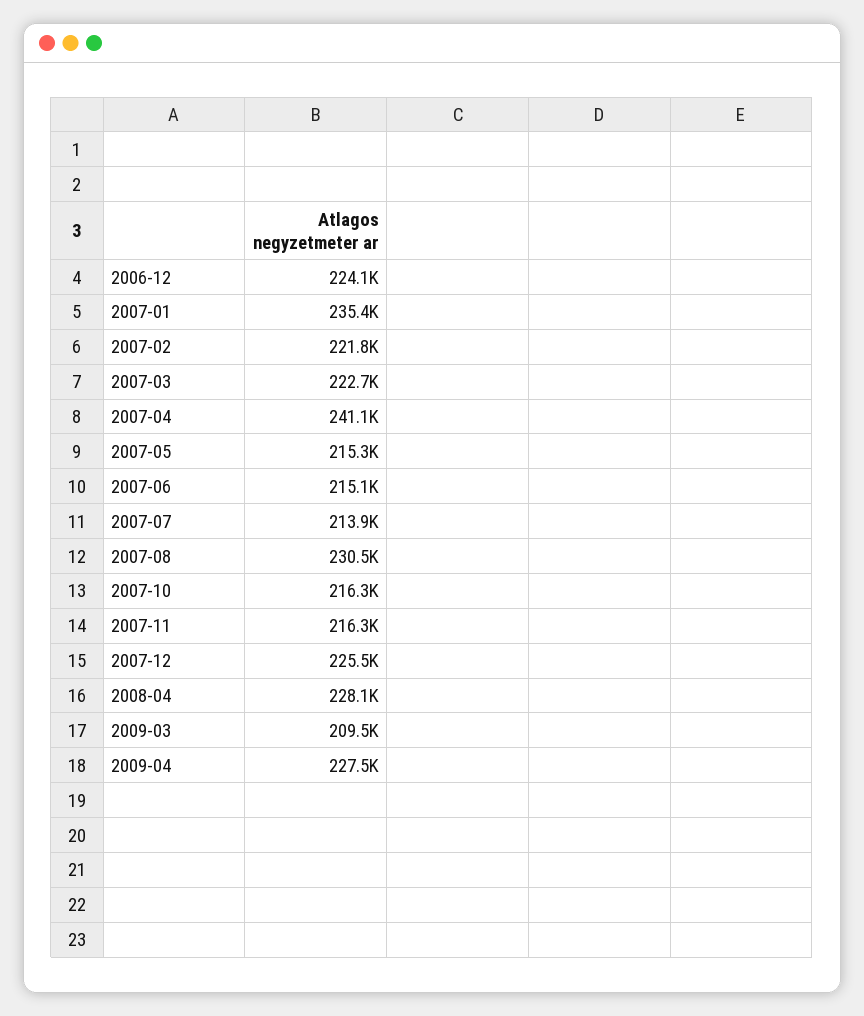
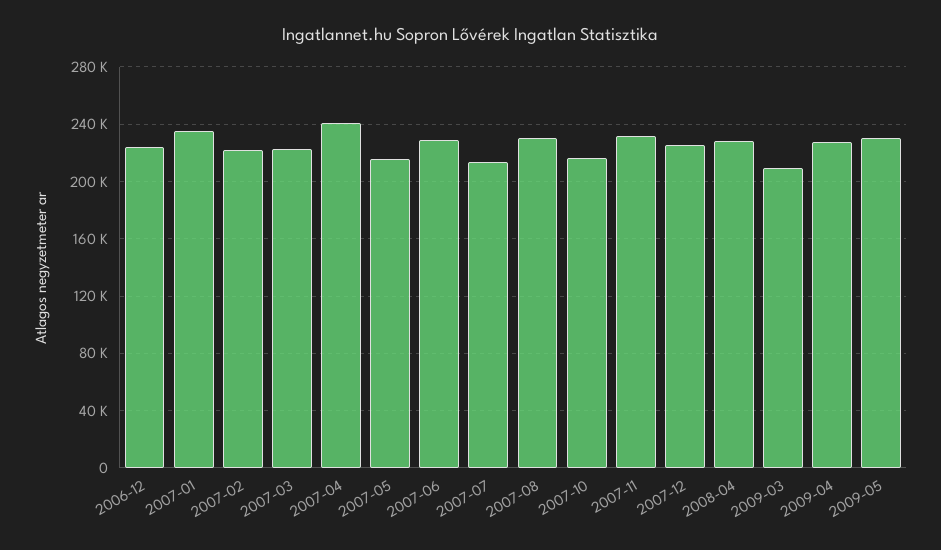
2007-06: 215100 -> 230000
2007-11: 216300 -> 230000
2009-05: none -> 230000

